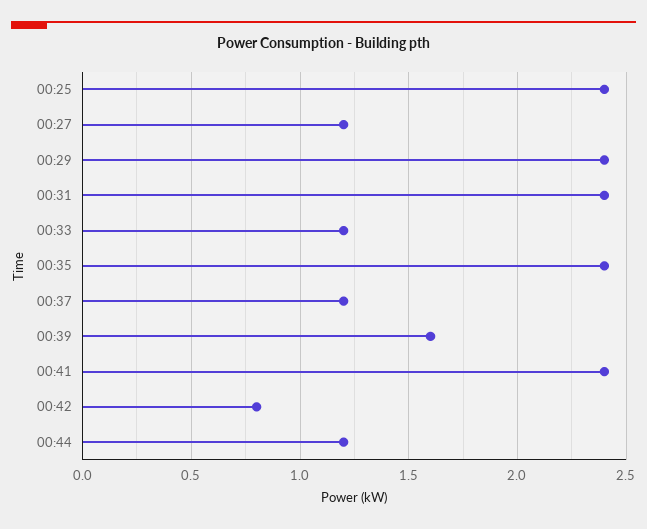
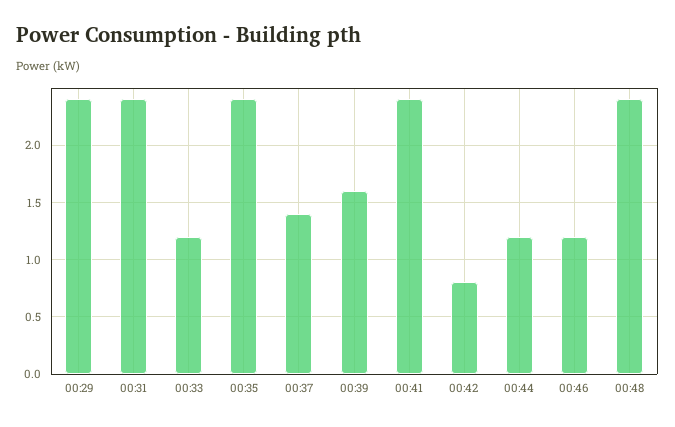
00:25: 2.4 -> none
00:27: 1.2 -> none
00:37: 1.2 -> 1.4
00:46: none -> 1.2
00:48: none -> 2.4

